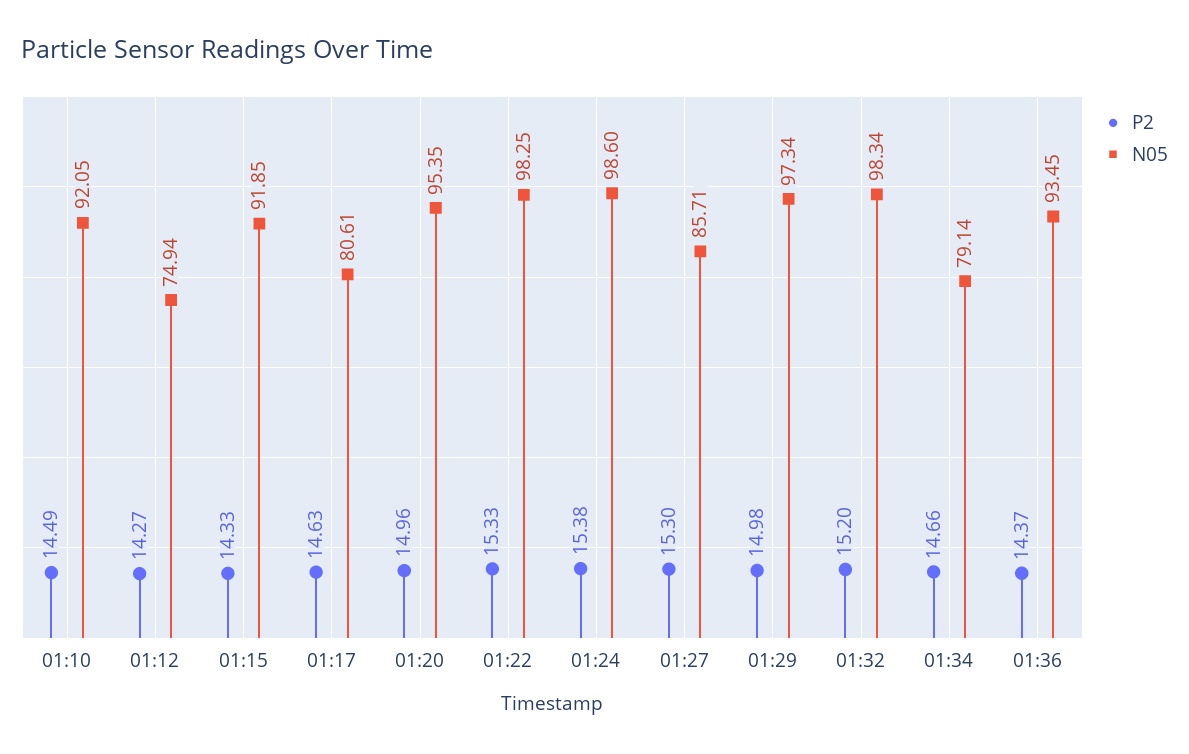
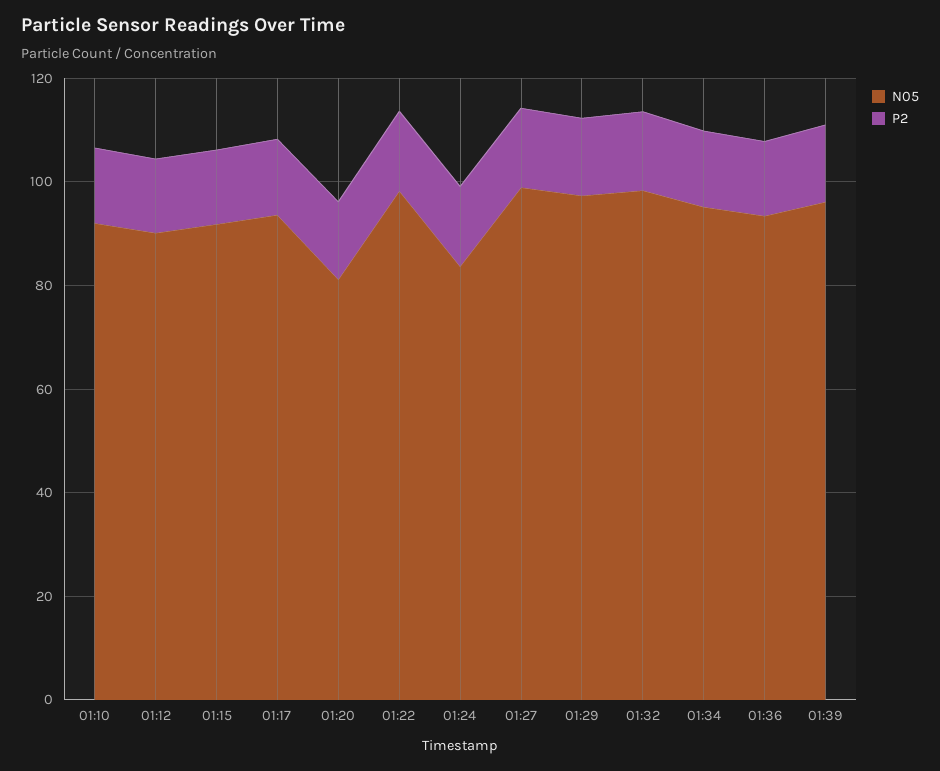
N05, 01:12: 74.94 -> 90
N05, 01:17: 80.61 -> 95
N05, 01:20: 95.35 -> 80
N05, 01:24: 98.6 -> 85
N05, 01:27: 85.71 -> 100
N05, 01:34: 79.14 -> 95
N05, 01:39: none -> 95
P2, 01:39: none -> 15

